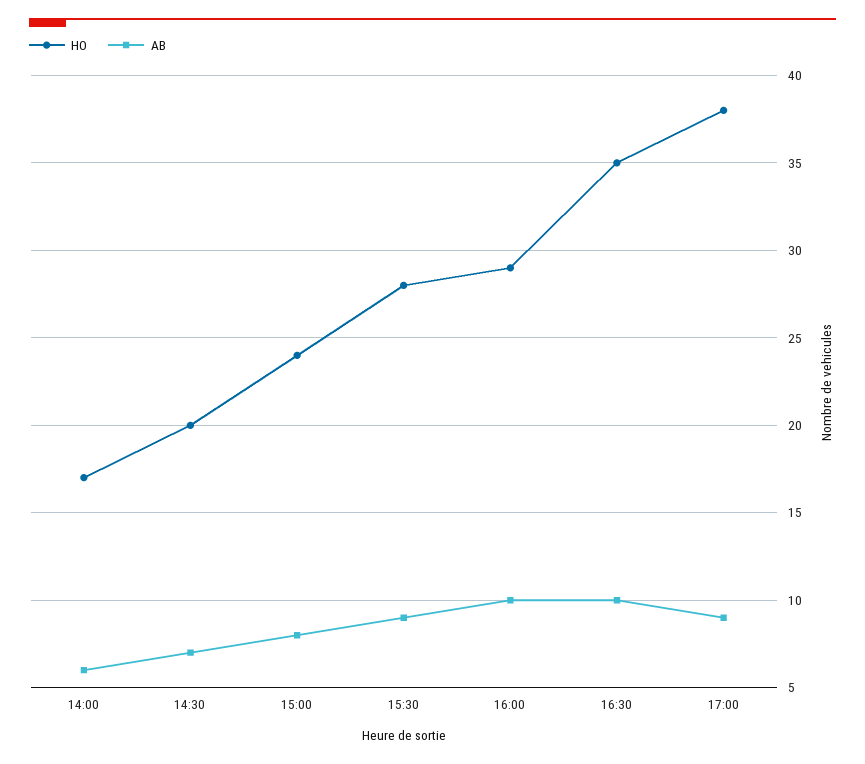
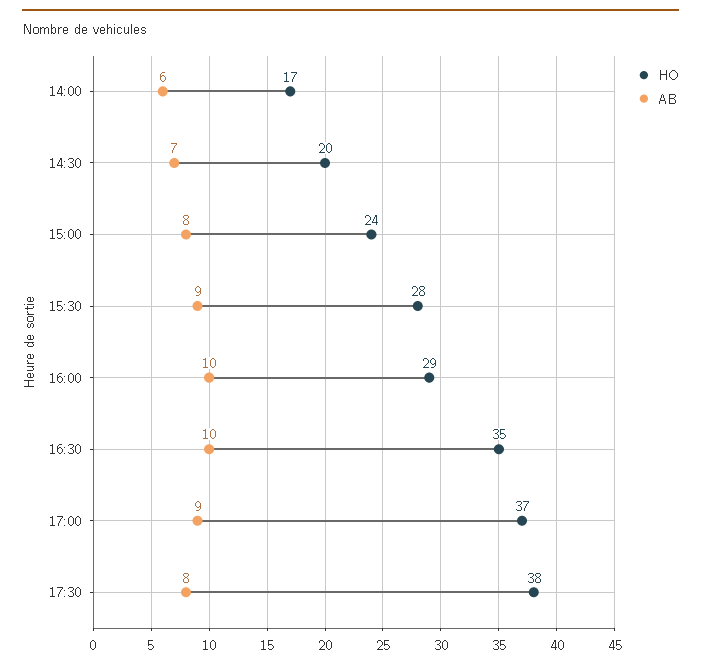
HO, 17:00: 38 -> 37
HO, 17:30: none -> 38
AB, 17:30: none -> 8

